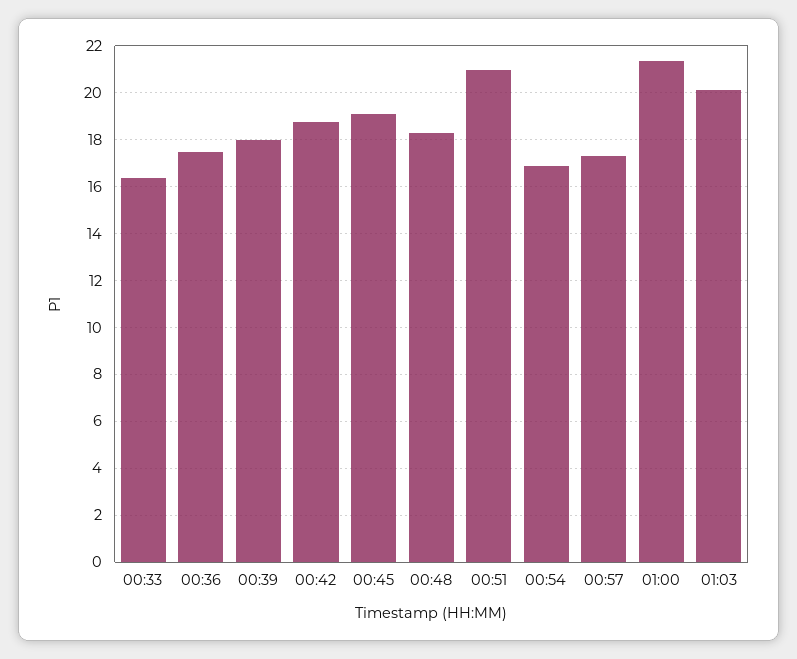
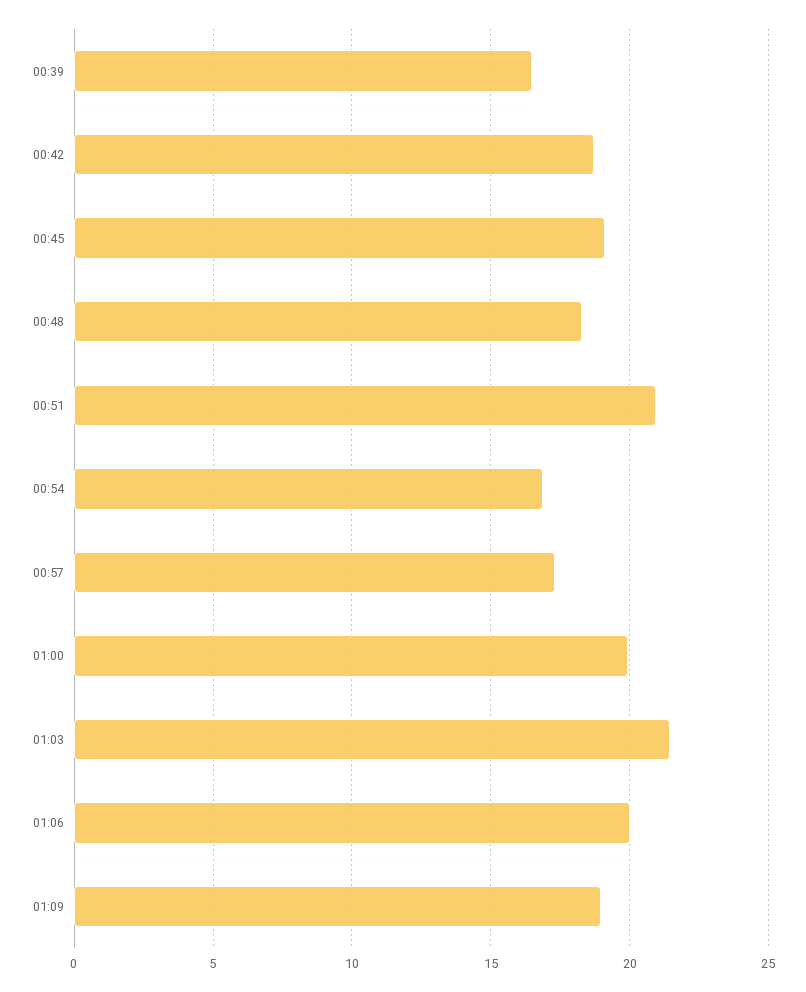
00:33: 16.5 -> none
00:36: 17.5 -> none
00:39: 18 -> 16.5
01:00: 21.5 -> 20
01:03: 20 -> 21.5
01:06: none -> 20
01:09: none -> 19

